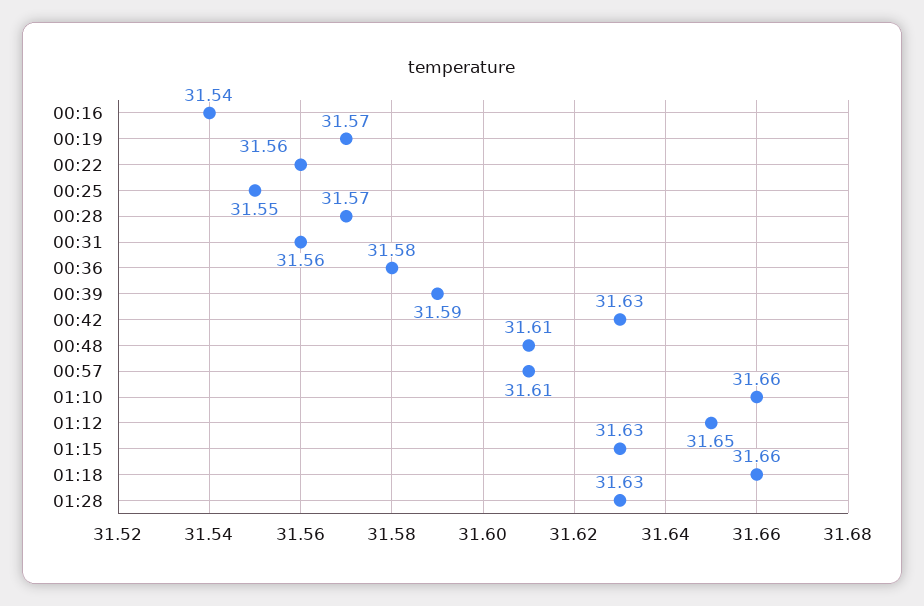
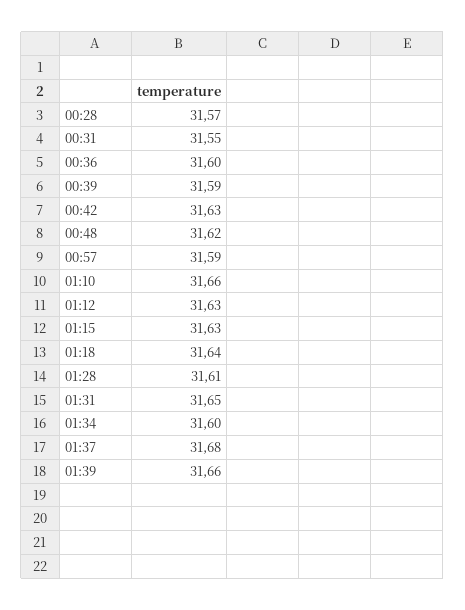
00:16: 31.54 -> none
00:19: 31.57 -> none
00:22: 31.56 -> none
00:25: 31.55 -> none
00:31: 31.56 -> 31.55
00:36: 31.58 -> 31.6
00:48: 31.61 -> 31.62
00:57: 31.61 -> 31.59
01:12: 31.65 -> 31.63
01:18: 31.66 -> 31.64
01:28: 31.63 -> 31.61
01:31: none -> 31.65
01:34: none -> 31.6
01:37: none -> 31.68
01:39: none -> 31.66

